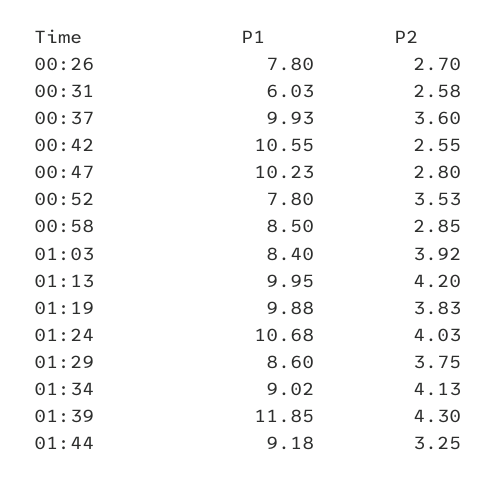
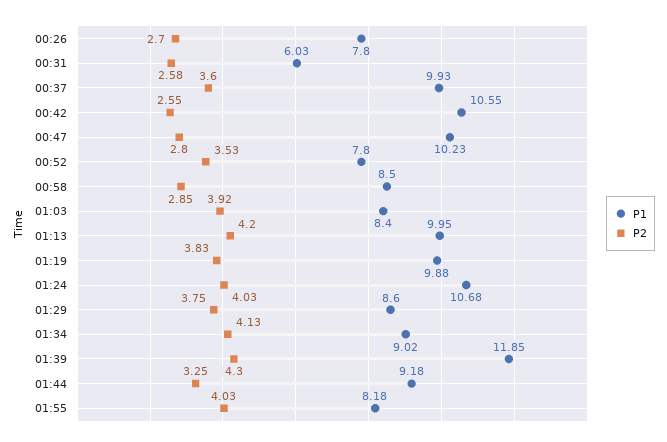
P1, 01:55: none -> 8.18
P2, 01:55: none -> 4.03

